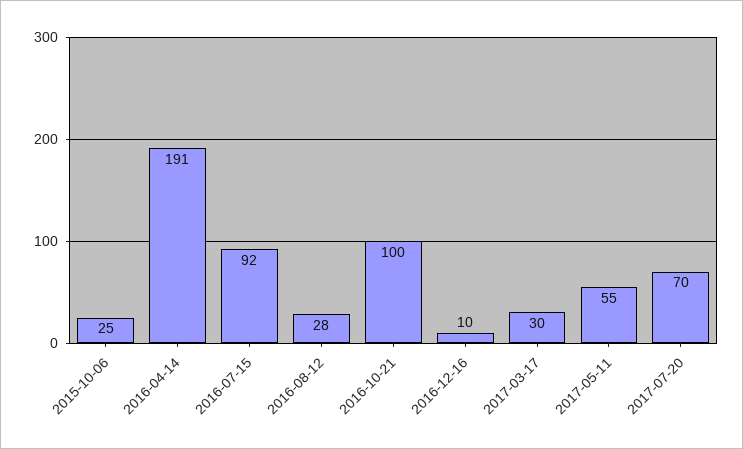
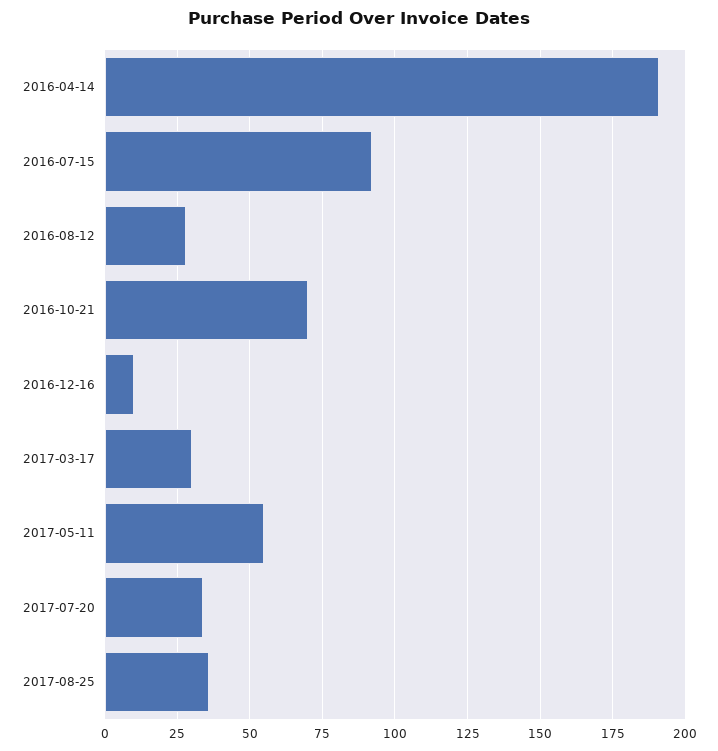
2015-10-06: 25 -> none
2016-10-21: 100 -> 70
2017-07-20: 70 -> 35
2017-08-25: none -> 35

